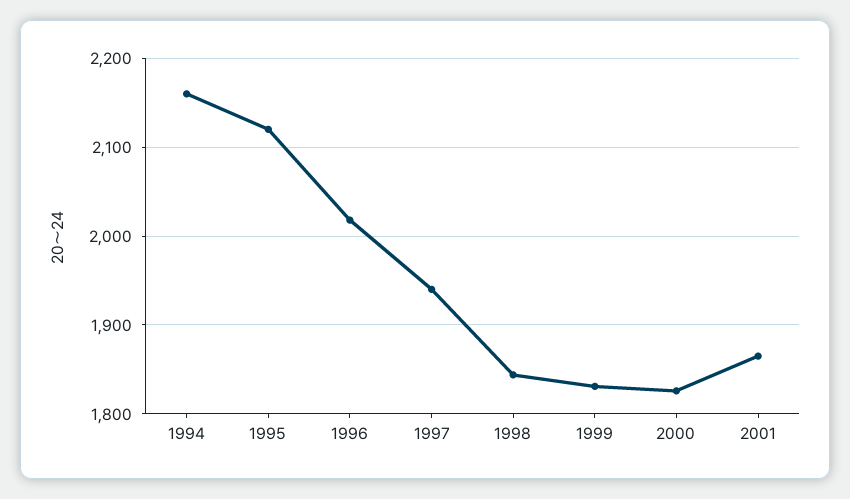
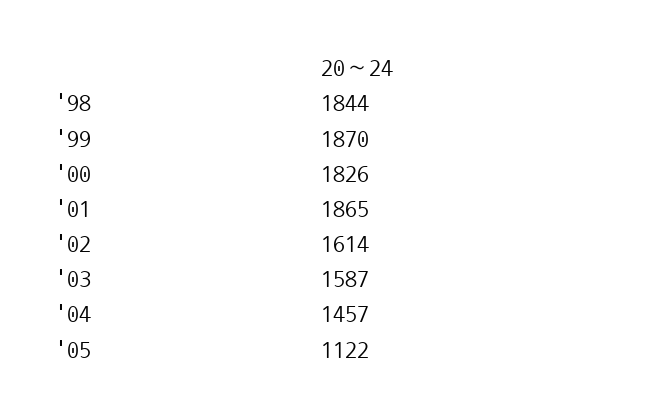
1994: 2160 -> none
1995: 2120 -> none
1996: 2020 -> none
1997: 1940 -> none
1999: 1830 -> 1870
'02: none -> 1614
'03: none -> 1587
'04: none -> 1457
'05: none -> 1122

